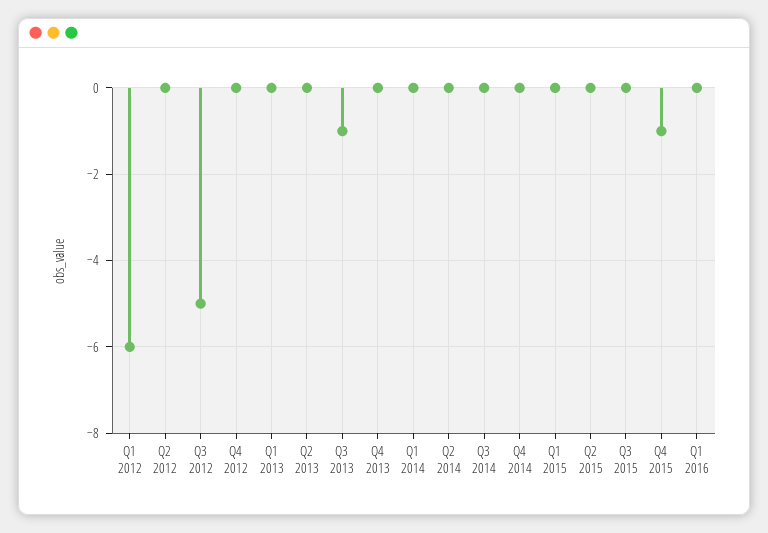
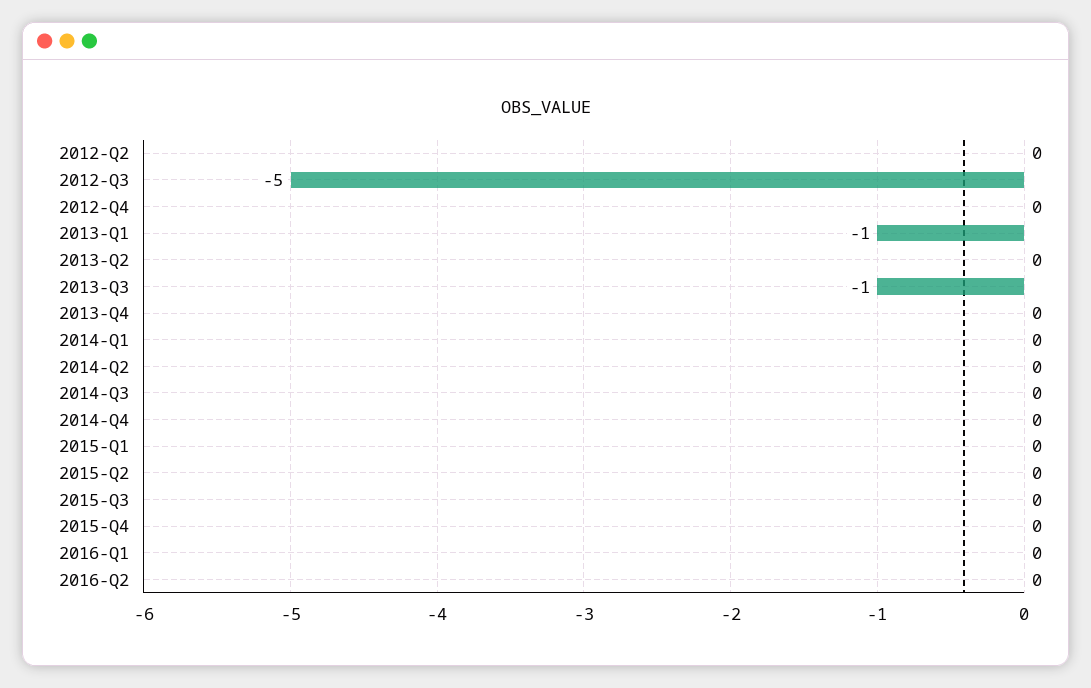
Q1 2012: -6 -> none
Q1 2013: 0 -> -1
Q4 2015: -1 -> 0
2016-Q2: none -> 0

